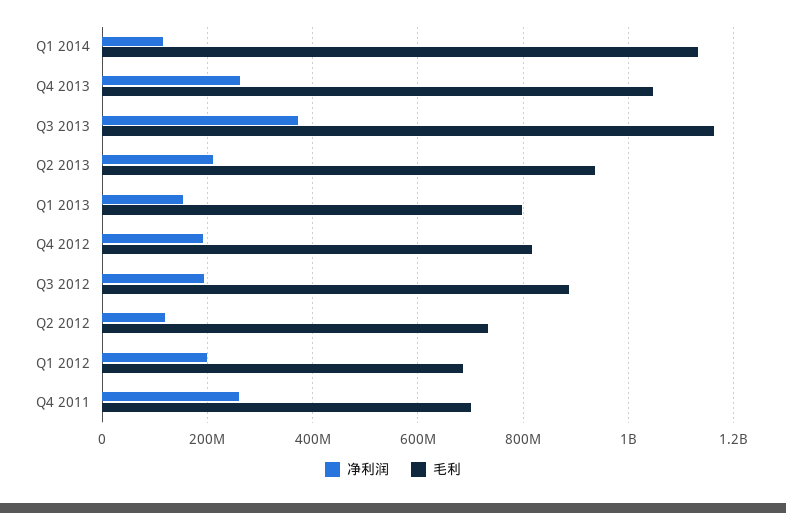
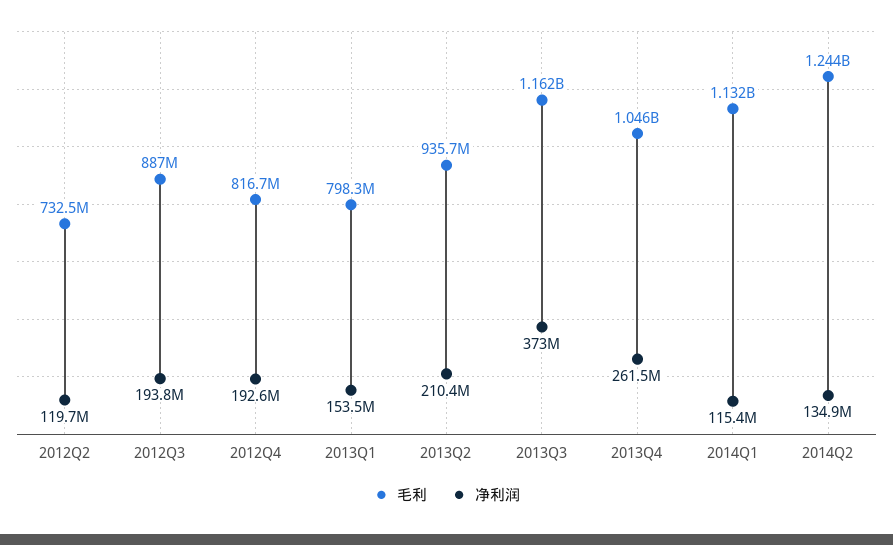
净利润, Q1 2012: 200000000 -> none
毛利, Q1 2012: 680000000 -> none
净利润, Q4 2011: 260000000 -> none
毛利, Q4 2011: 700000000 -> none
毛利, 2014Q2: none -> 1244000000
净利润, 2014Q2: none -> 134900000

